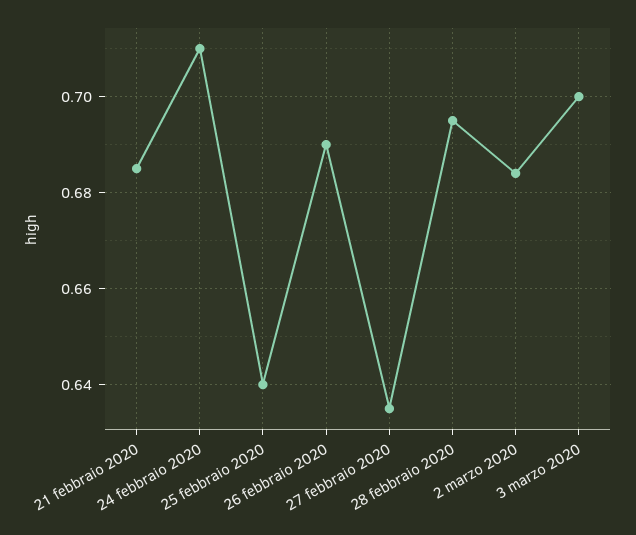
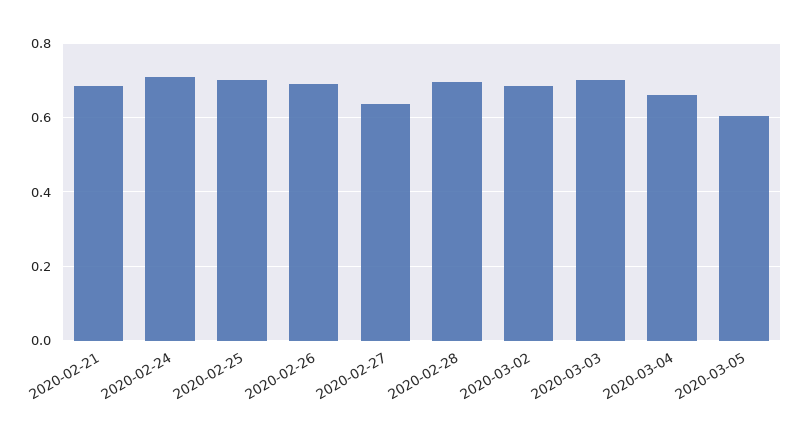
25 febbraio 2020: 0.64 -> 0.7
2020-03-04: none -> 0.66
2020-03-05: none -> 0.6

